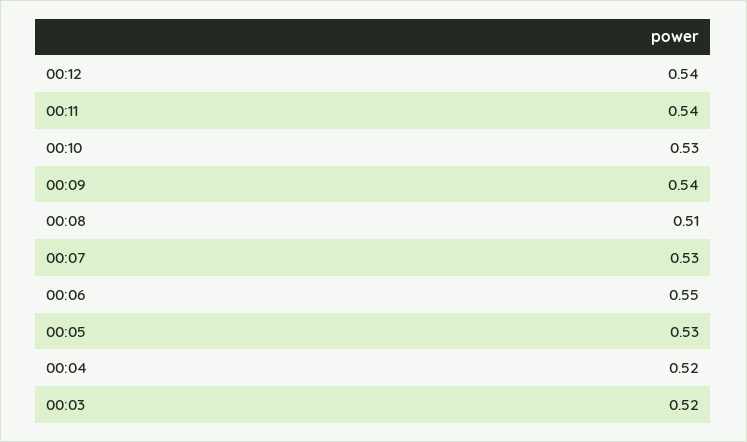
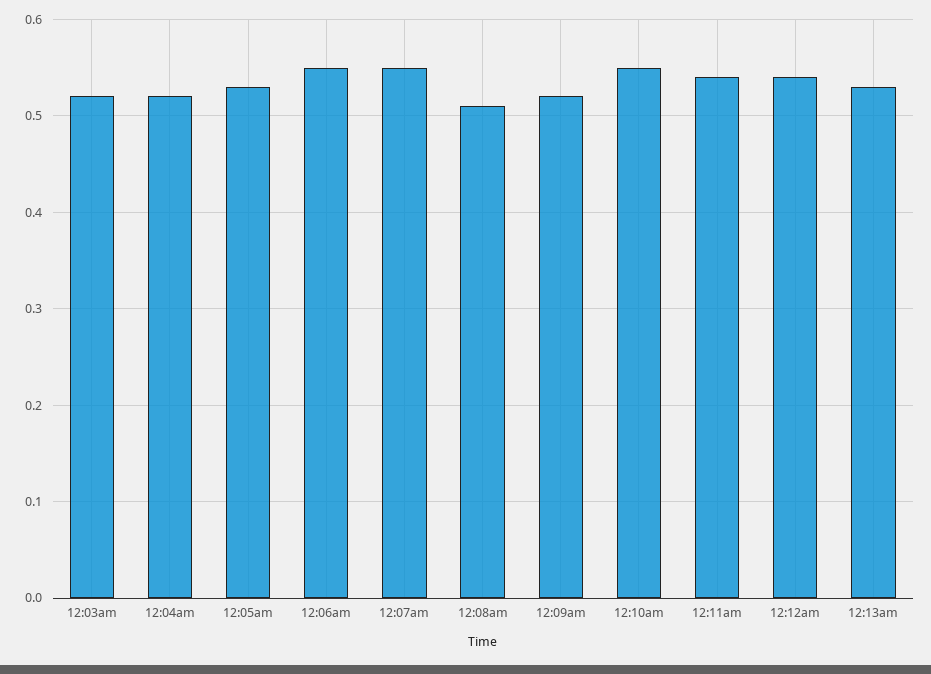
00:10: 0.53 -> 0.55
00:09: 0.54 -> 0.52
00:07: 0.53 -> 0.55
12:13am: none -> 0.53

